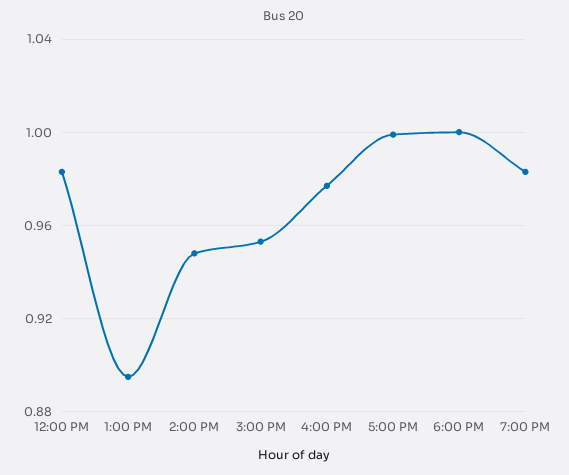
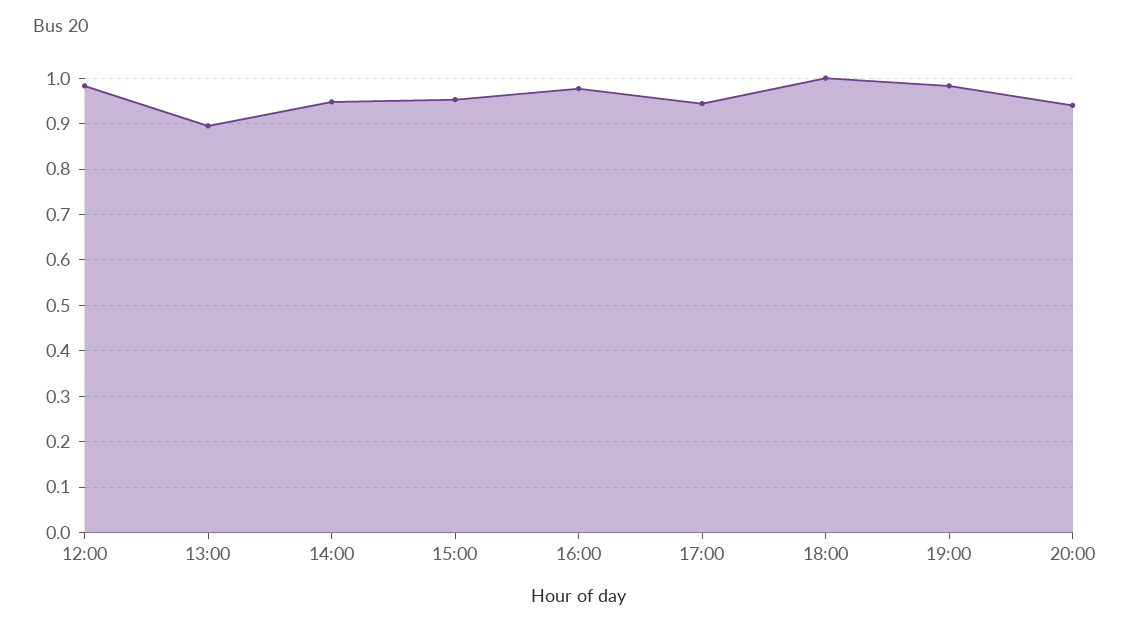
5:00 PM: 1 -> 0.94
20:00: none -> 0.94

